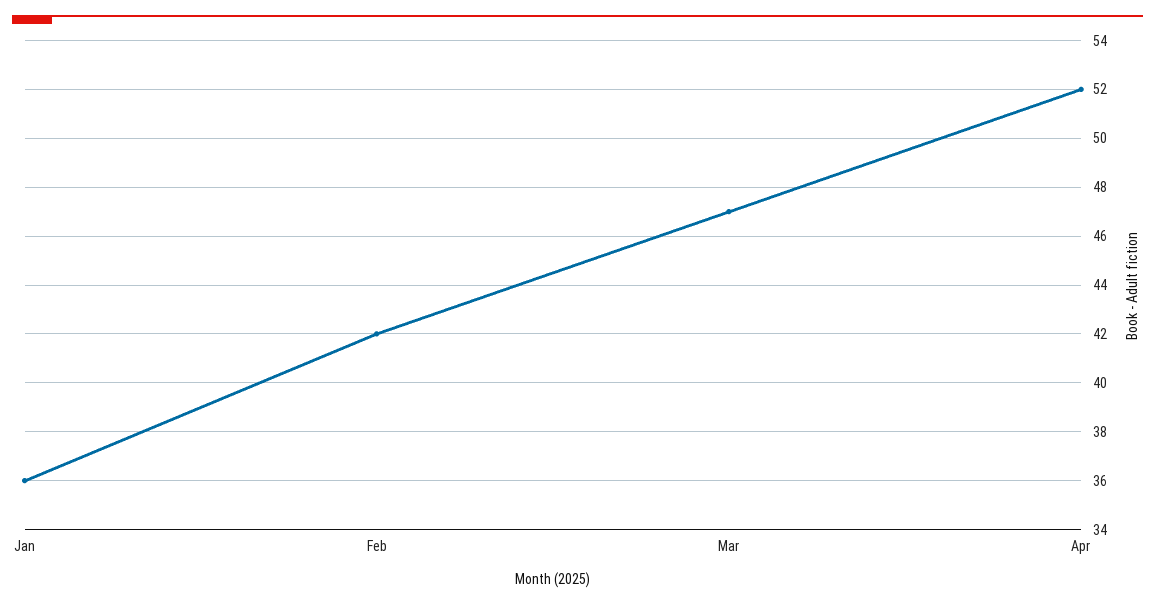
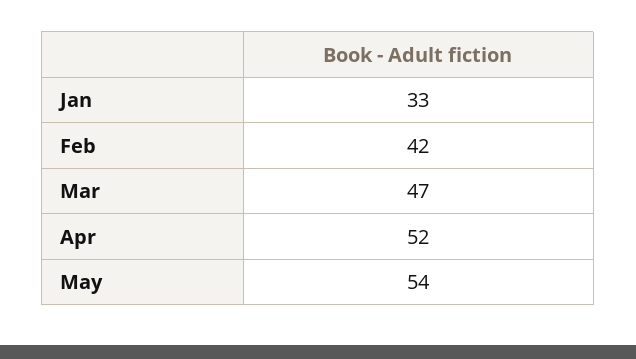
Jan: 36 -> 33
May: none -> 54

